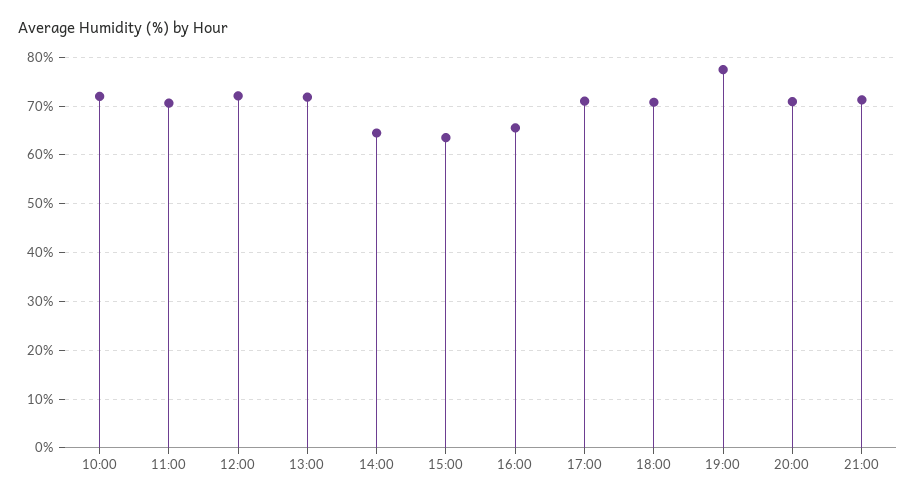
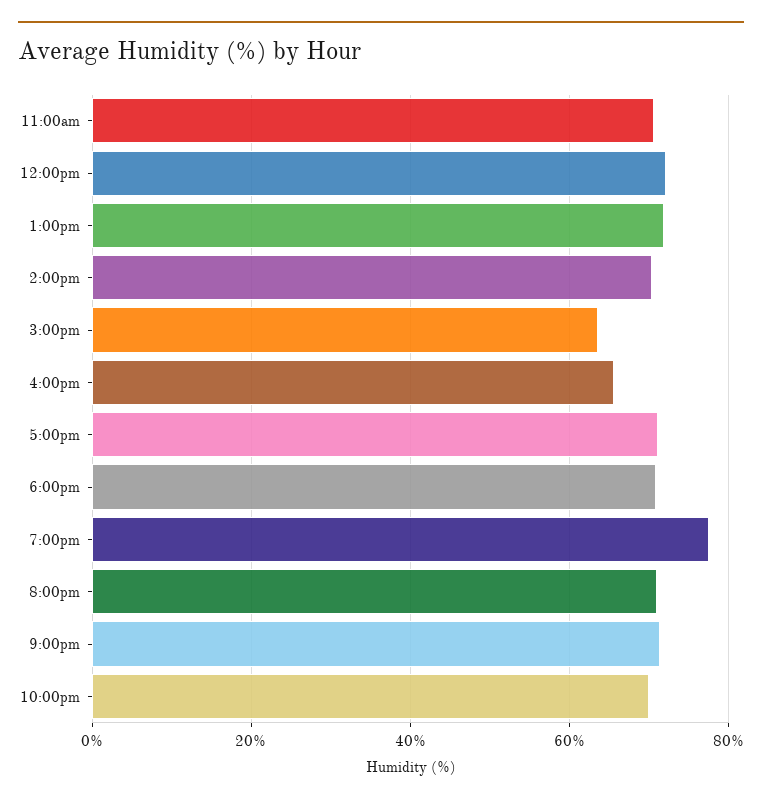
10:00: 72 -> none
14:00: 64 -> 70
10:00pm: none -> 70

